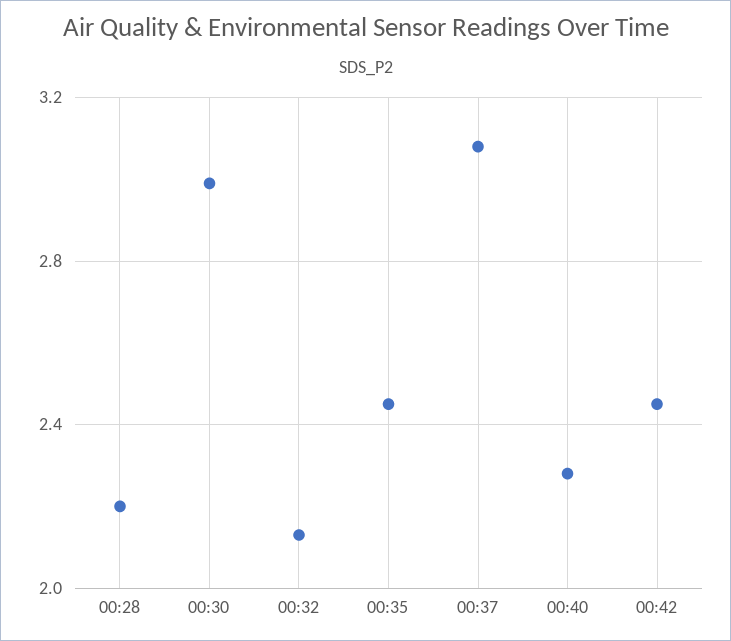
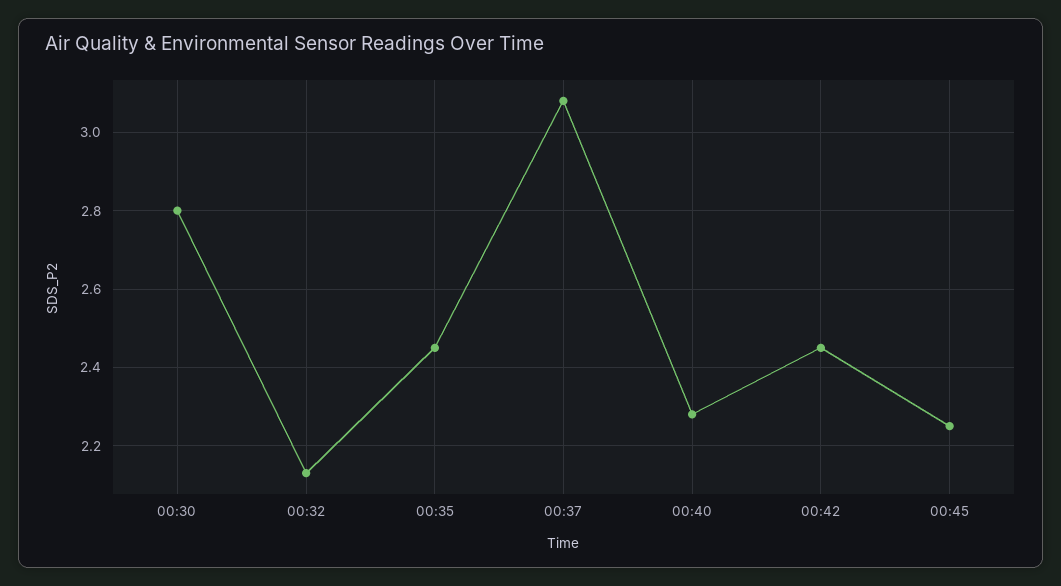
00:28: 2.2 -> none
00:30: 3 -> 2.8
00:45: none -> 2.25

